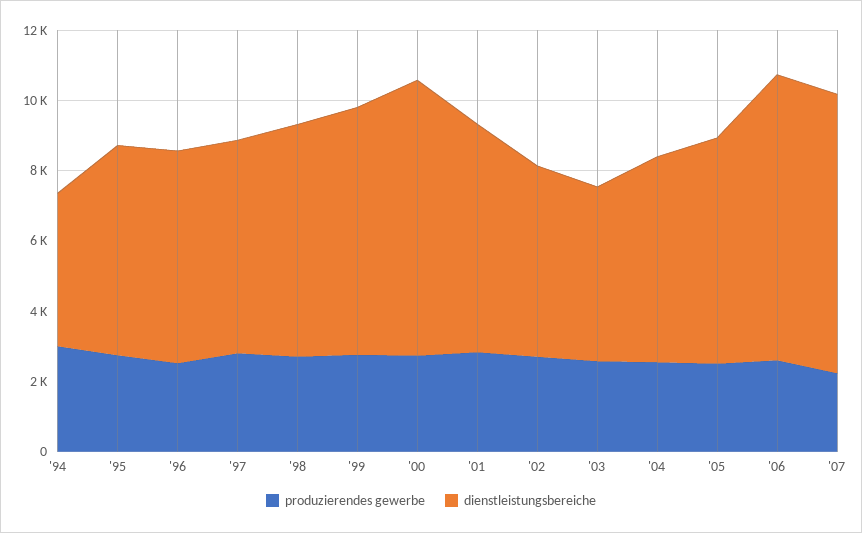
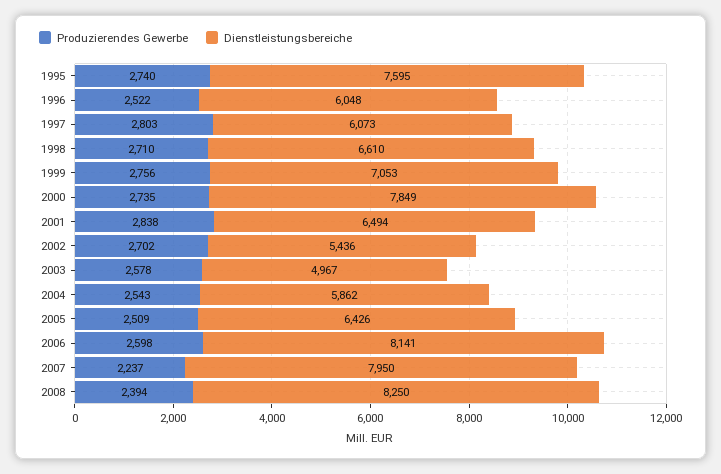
produzierendes gewerbe, '94: 3000 -> none
dienstleistungsbereiche, '94: 4500 -> none
dienstleistungsbereiche, '95: 6000 -> 7595
produzierendes gewerbe, 2008: none -> 2394
dienstleistungsbereiche, 2008: none -> 8250

